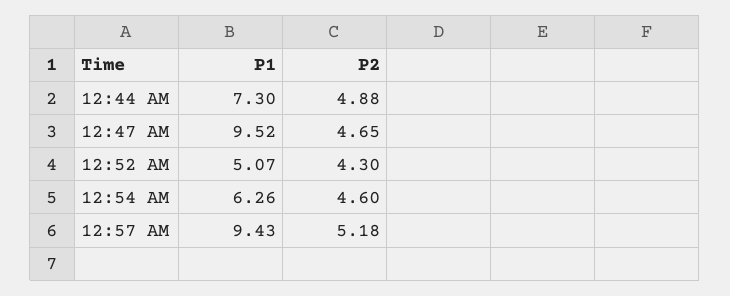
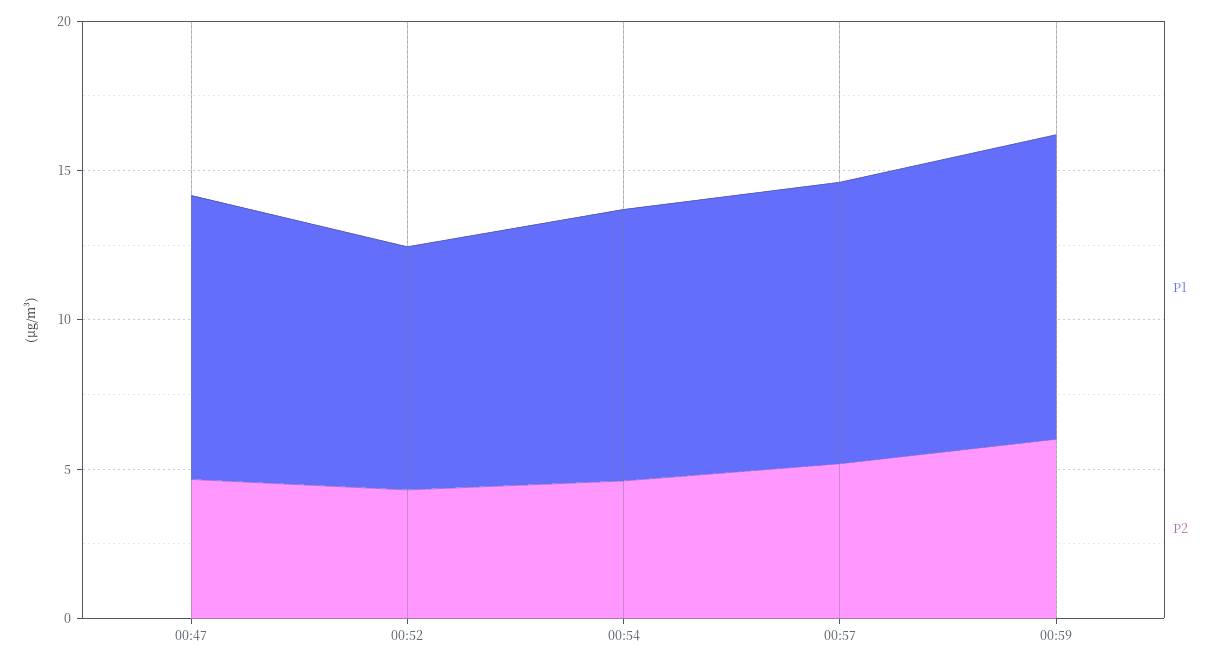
P1, 12:44 AM: 7.3 -> none
P2, 12:44 AM: 4.88 -> none
P1, 12:52 AM: 5.07 -> 8
P1, 12:54 AM: 6.26 -> 9
P1, 00:59: none -> 10
P2, 00:59: none -> 6

